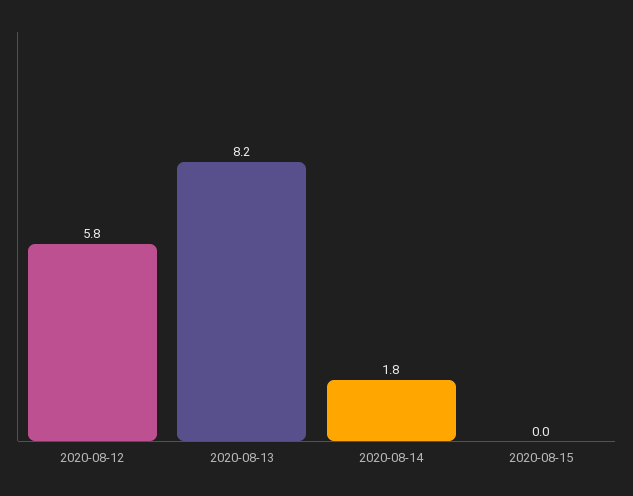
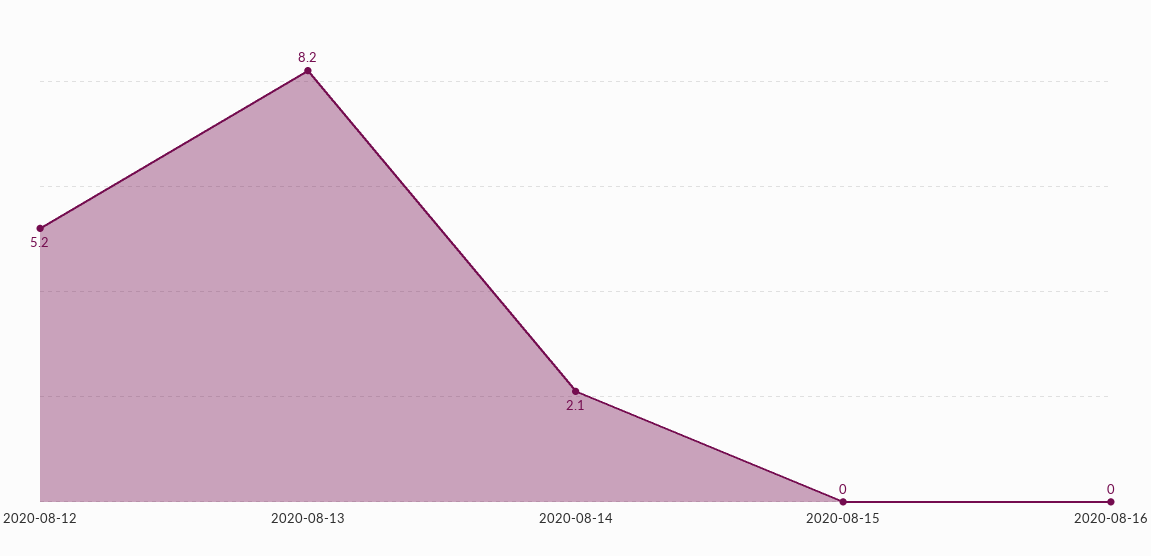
2020-08-12: 5.8 -> 5.2
2020-08-14: 1.8 -> 2.1
2020-08-16: none -> 0

